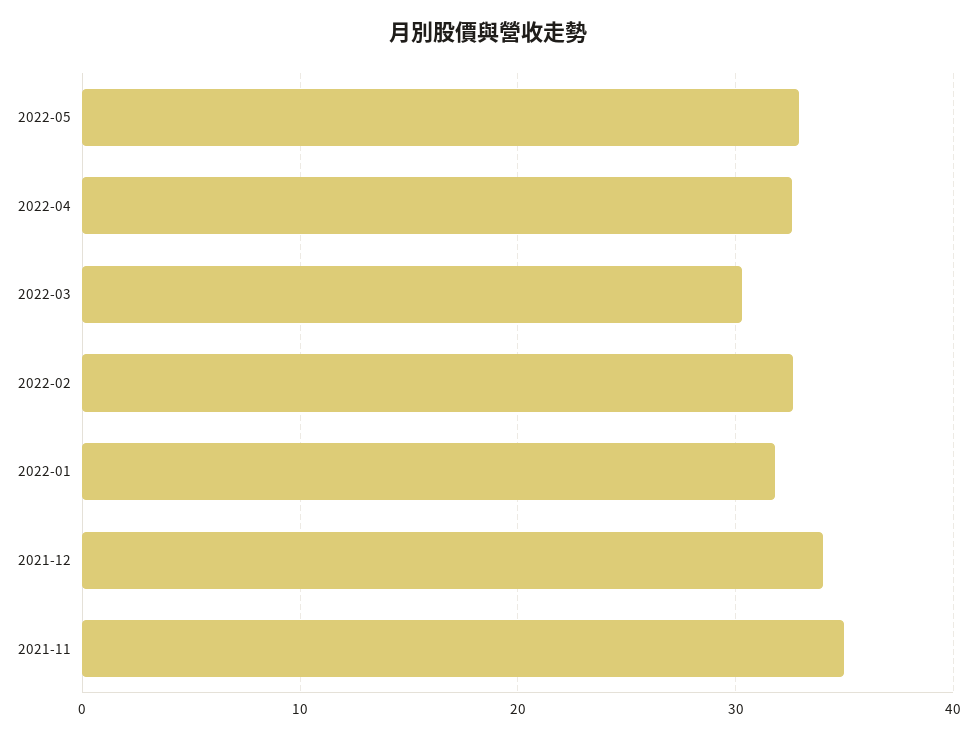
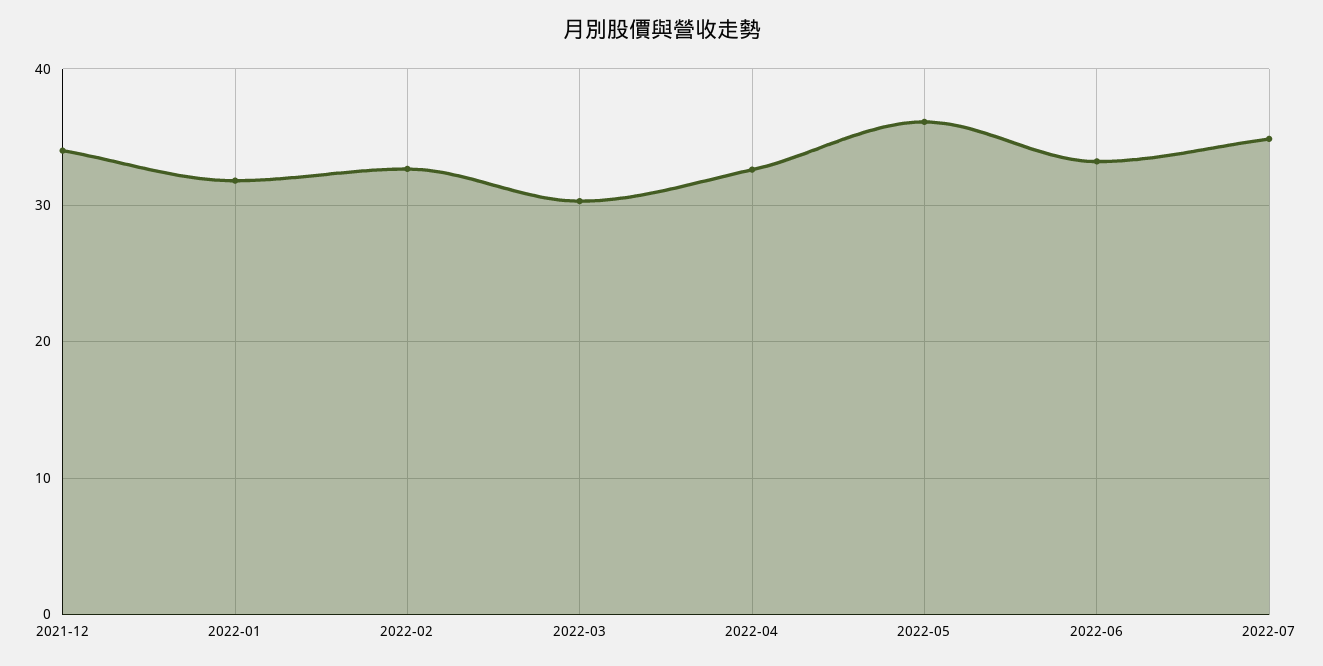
2022-05: 33 -> 36
2021-11: 35 -> none
2022-06: none -> 33
2022-07: none -> 35

